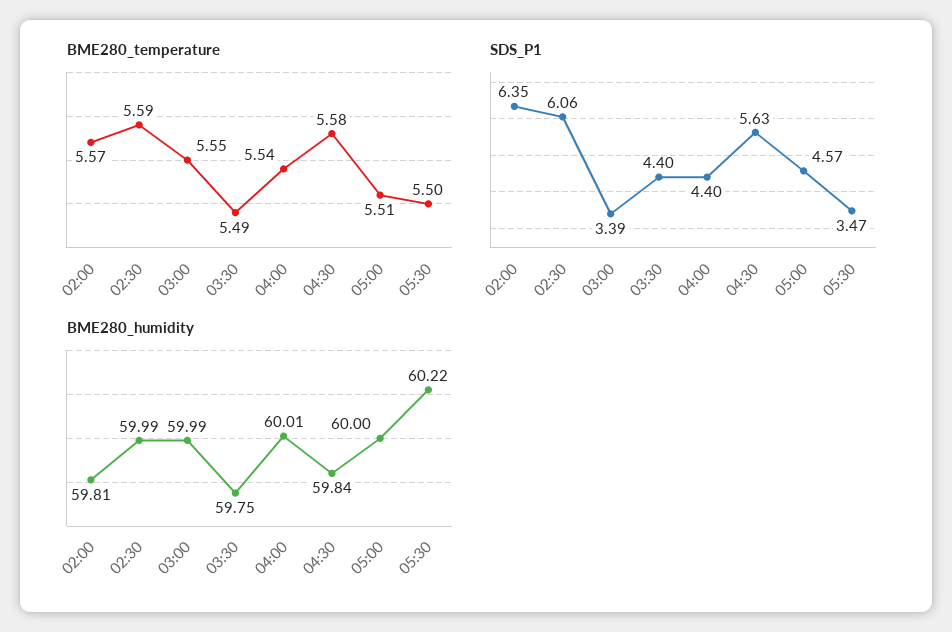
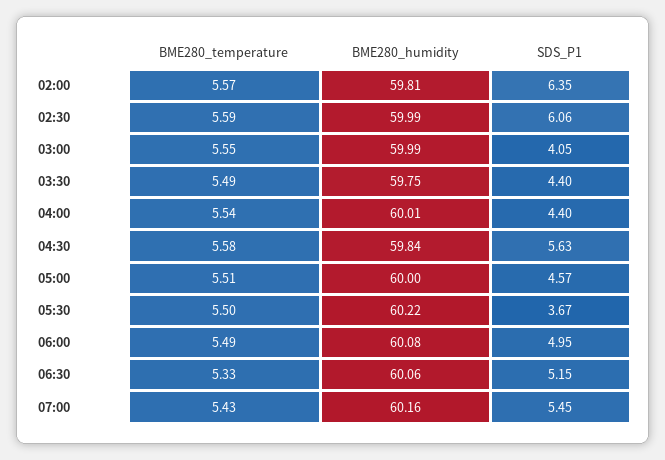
SDS_P1, 03:00: 3.39 -> 4.05
SDS_P1, 05:30: 3.47 -> 3.67
BME280_temperature, 06:00: none -> 5.49
BME280_humidity, 06:00: none -> 60.08
SDS_P1, 06:00: none -> 4.95
BME280_temperature, 06:30: none -> 5.33
BME280_humidity, 06:30: none -> 60.06
SDS_P1, 06:30: none -> 5.15
BME280_temperature, 07:00: none -> 5.43
BME280_humidity, 07:00: none -> 60.16
SDS_P1, 07:00: none -> 5.45

